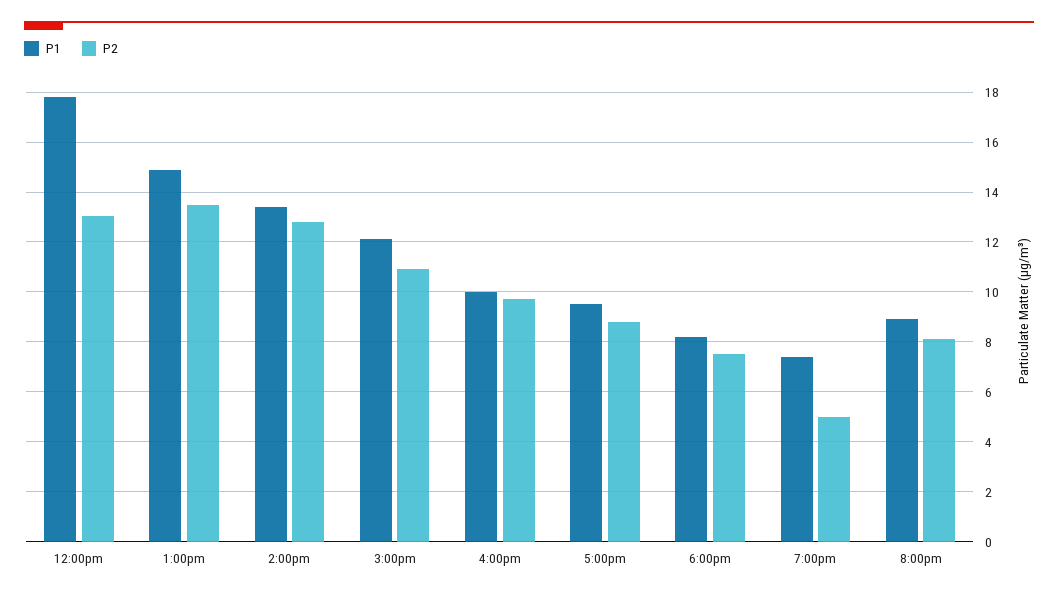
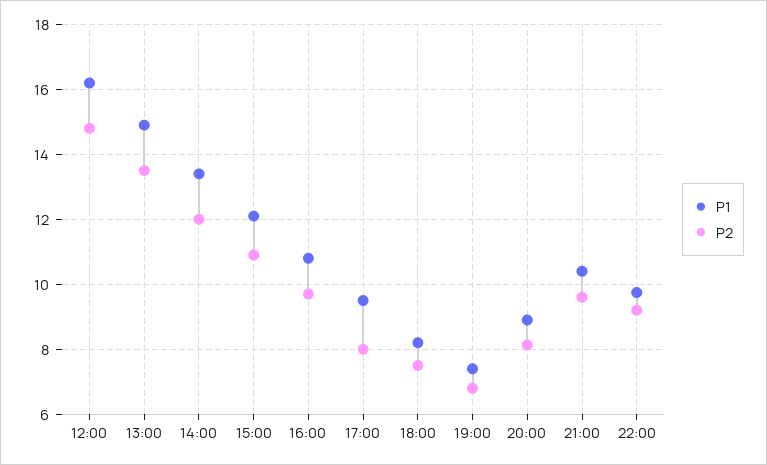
P1, 12:00pm: 17.75 -> 16.2
P2, 12:00pm: 13 -> 14.8
P2, 2:00pm: 12.75 -> 12
P1, 4:00pm: 10 -> 10.8
P2, 5:00pm: 8.75 -> 8
P2, 7:00pm: 5 -> 6.8
P1, 21:00: none -> 10.4
P2, 21:00: none -> 9.6
P1, 22:00: none -> 9.8
P2, 22:00: none -> 9.2

